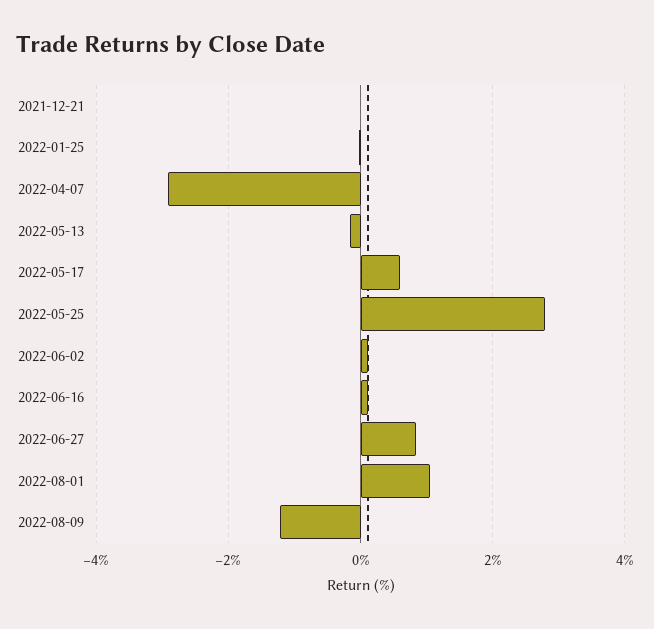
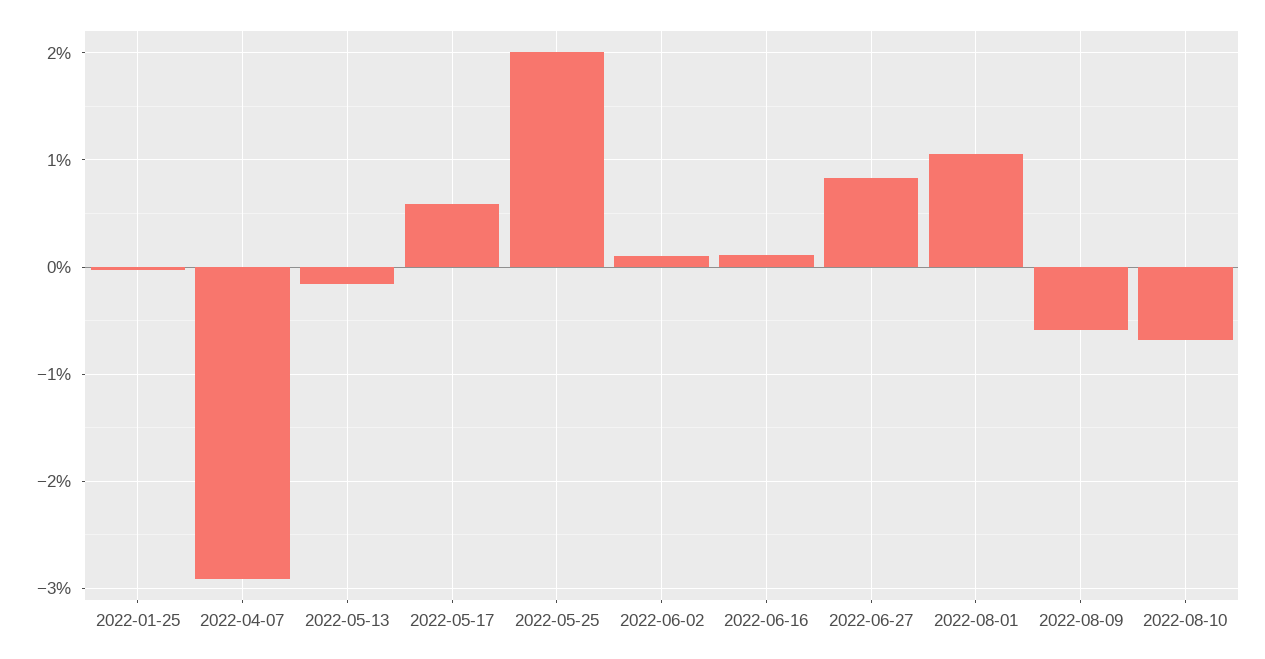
2021-12-21: 0 -> none
2022-05-25: 2.8 -> 2
2022-08-09: -1.2 -> -0.6
2022-08-10: none -> -0.7

